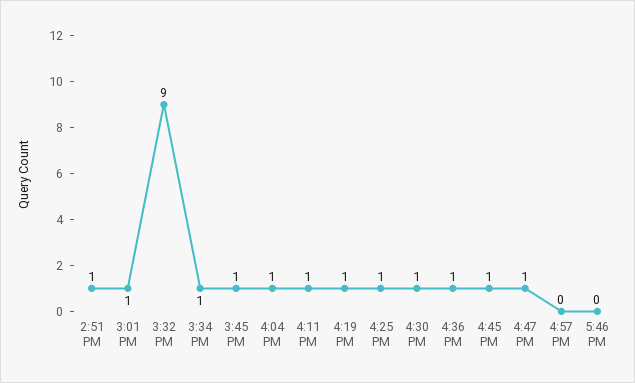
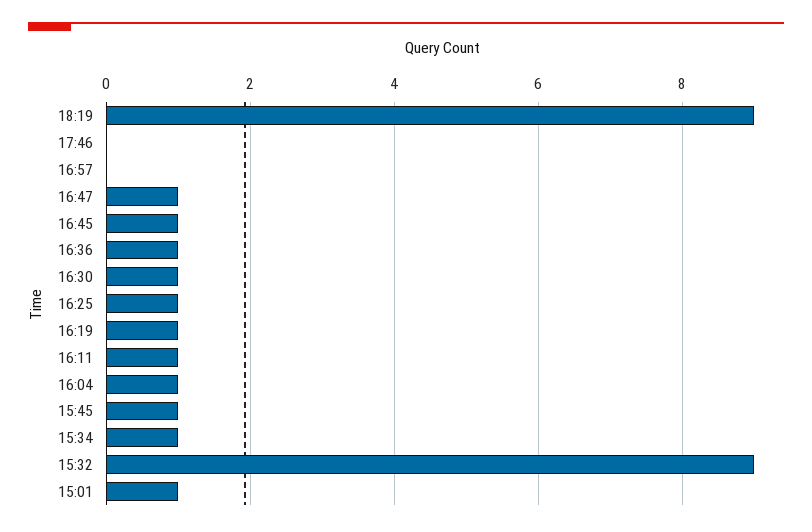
2:51 PM: 1 -> none
18:19: none -> 9

